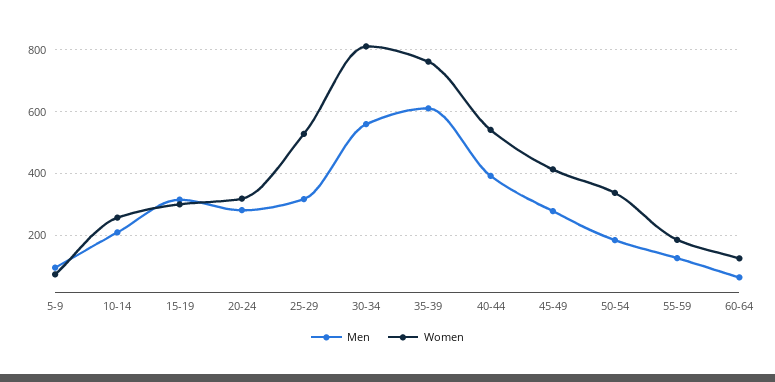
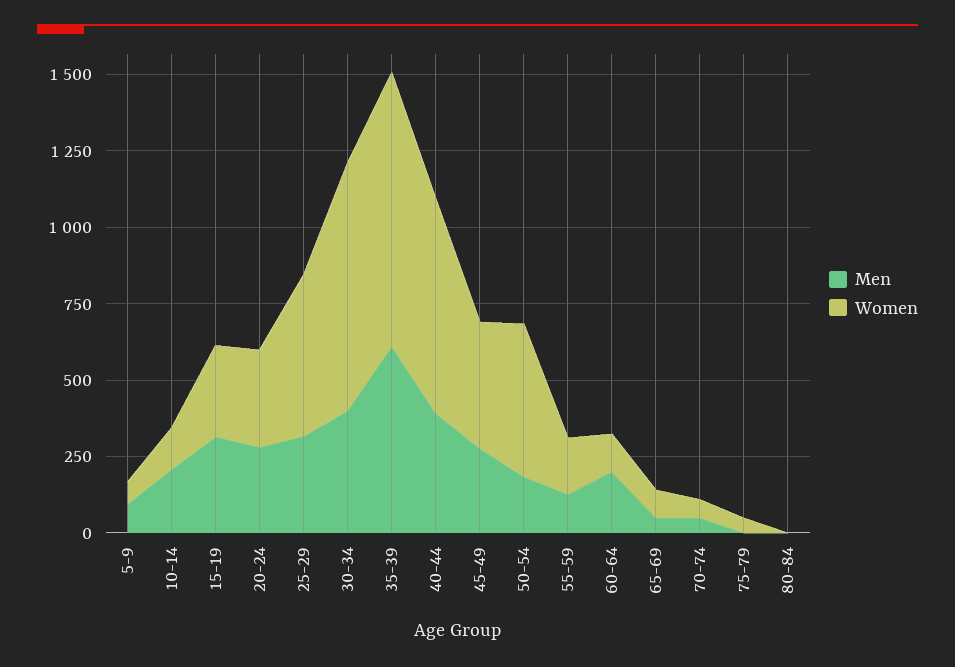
Women, 10-14: 260 -> 150
Men, 30-34: 560 -> 400
Women, 35-39: 760 -> 900
Women, 40-44: 540 -> 700
Women, 50-54: 340 -> 500
Men, 60-64: 60 -> 200
Men, 65-69: none -> 50
Women, 65-69: none -> 100
Men, 70-74: none -> 50
Women, 70-74: none -> 50
Men, 75-79: none -> 0
Women, 75-79: none -> 50
Men, 80-84: none -> 0
Women, 80-84: none -> 0

